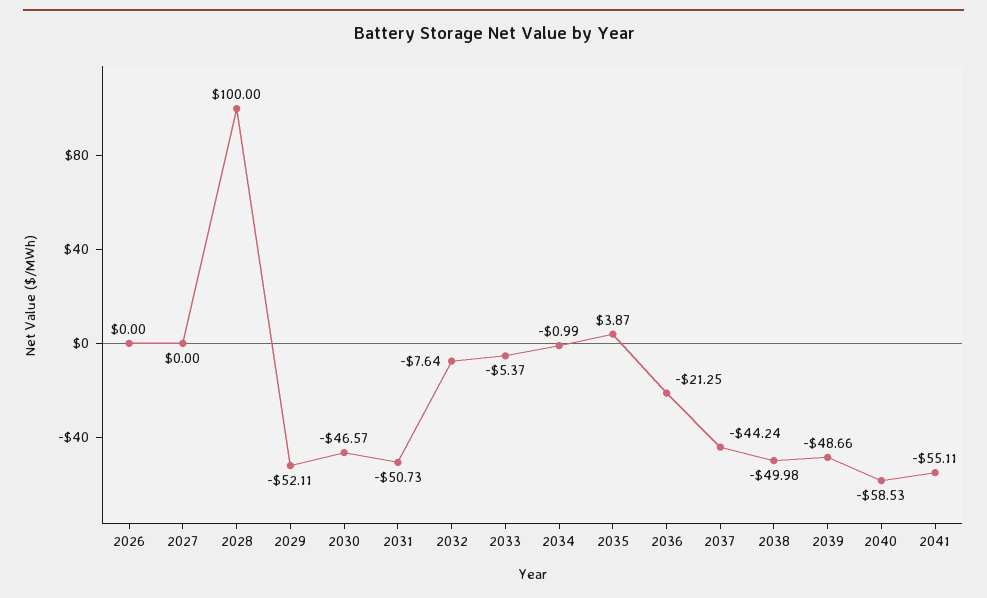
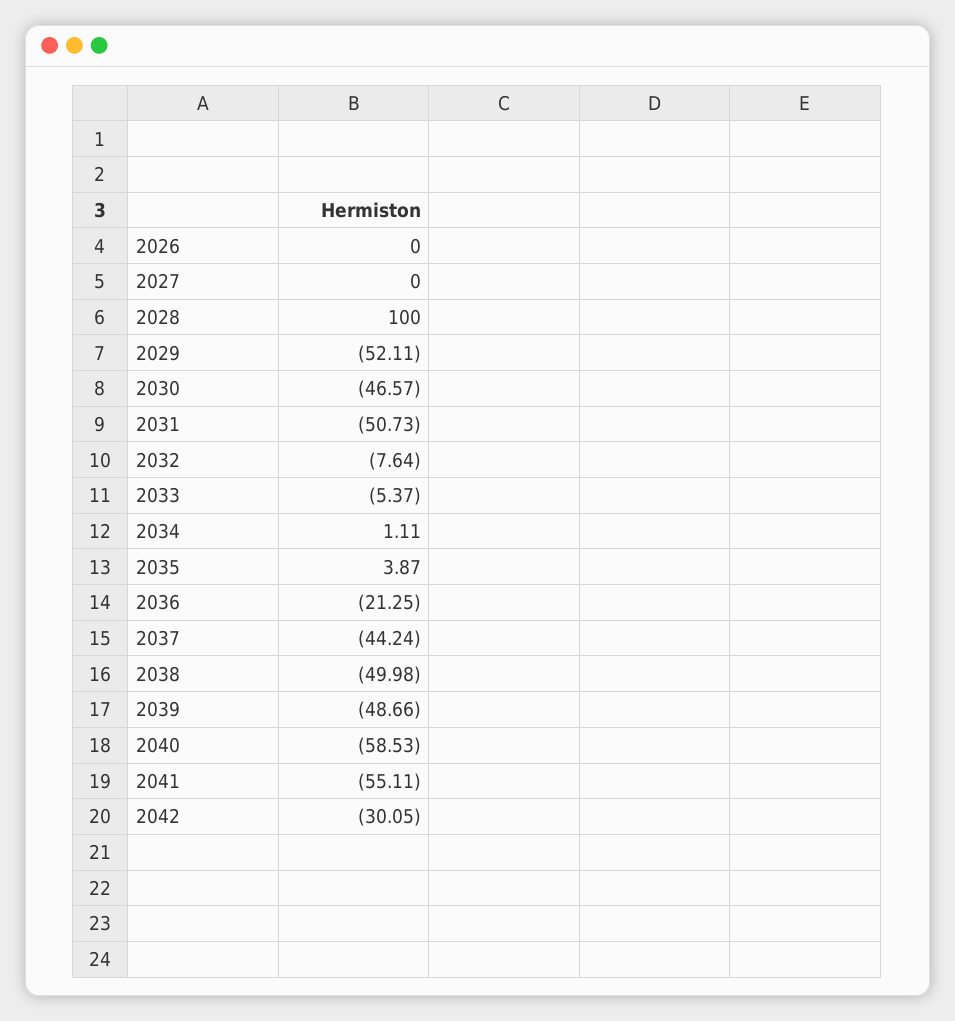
2034: -0.99 -> 1.11
2042: none -> -30.05

